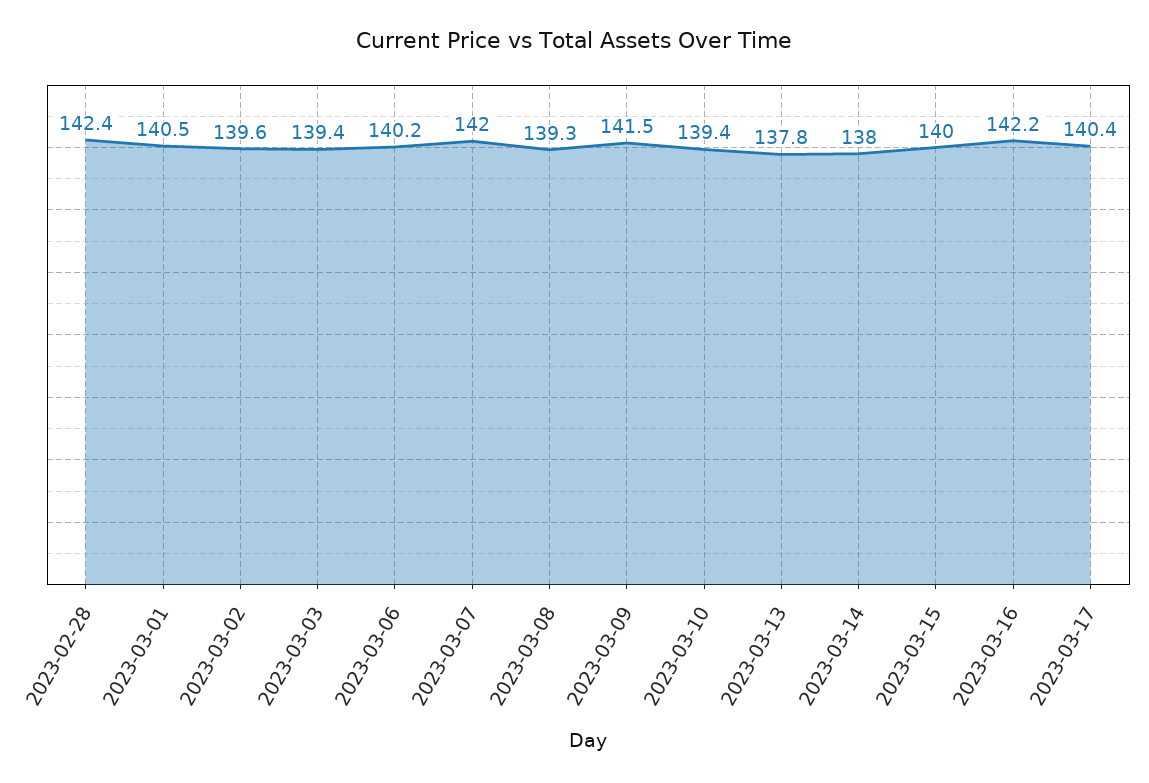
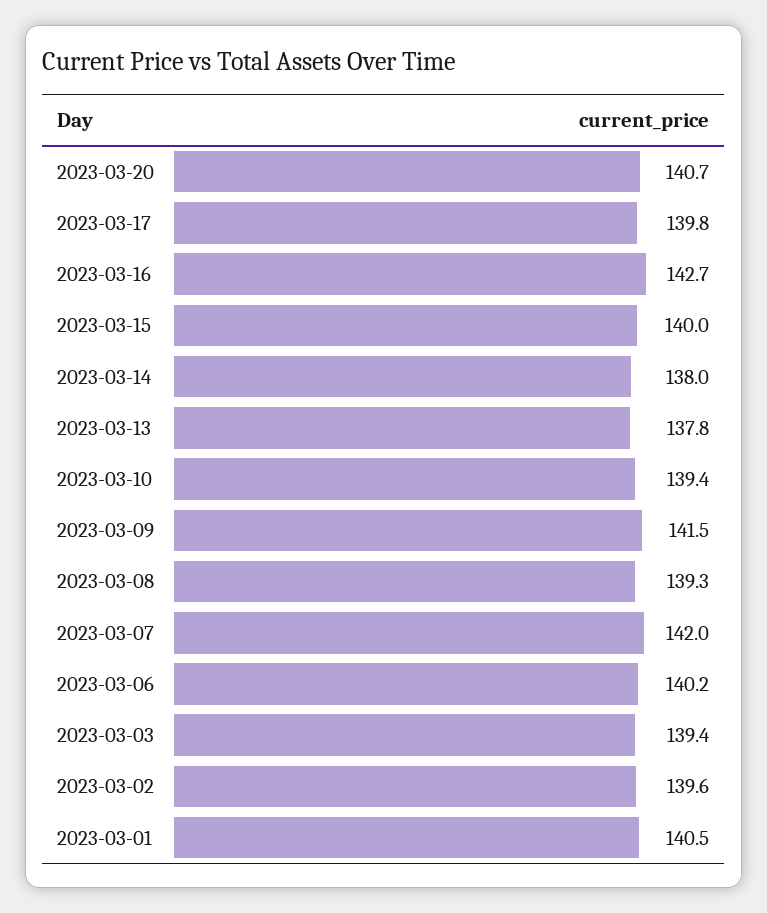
2023-02-28: 142.4 -> none
2023-03-16: 142.2 -> 142.7
2023-03-17: 140.4 -> 139.8
2023-03-20: none -> 140.7

